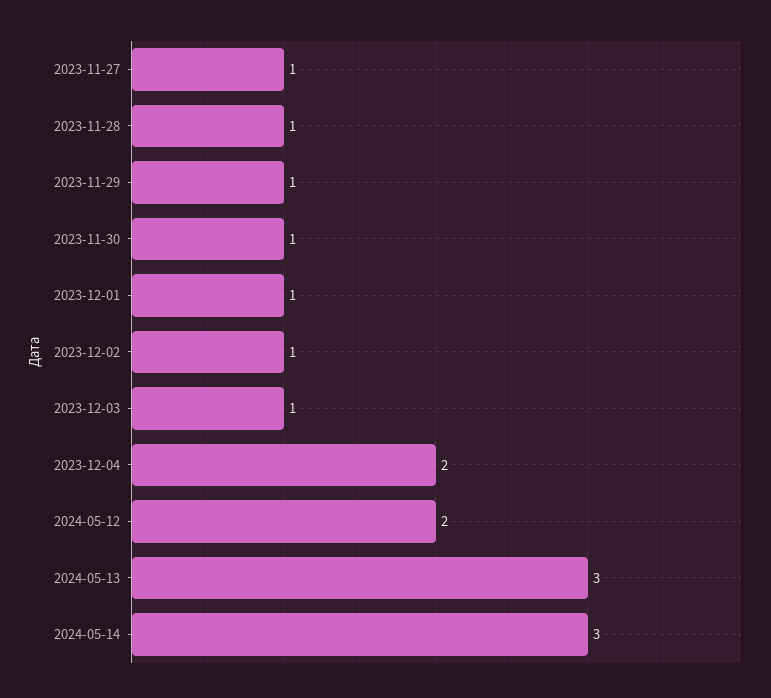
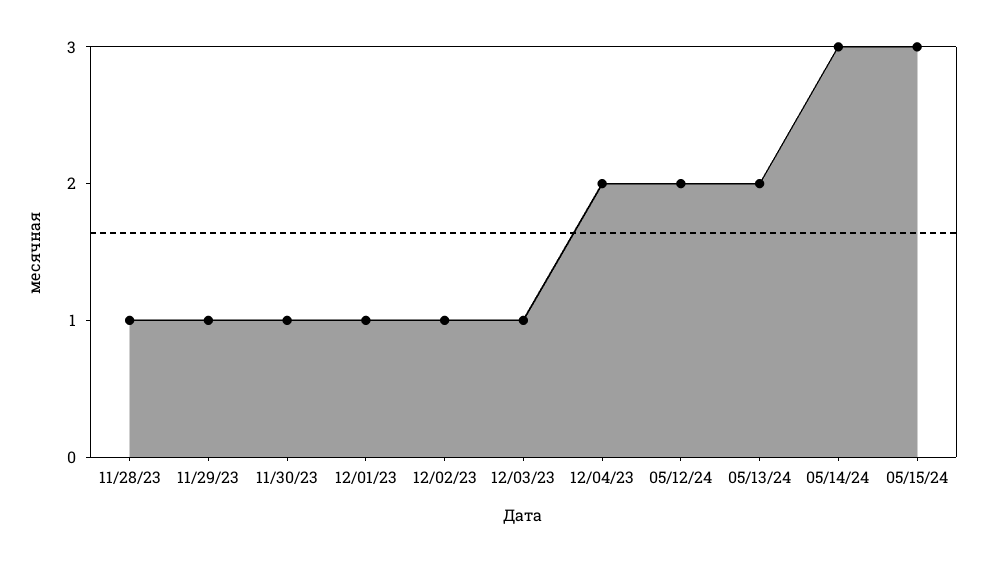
2023-11-27: 1 -> none
2024-05-13: 3 -> 2
05/15/24: none -> 3

